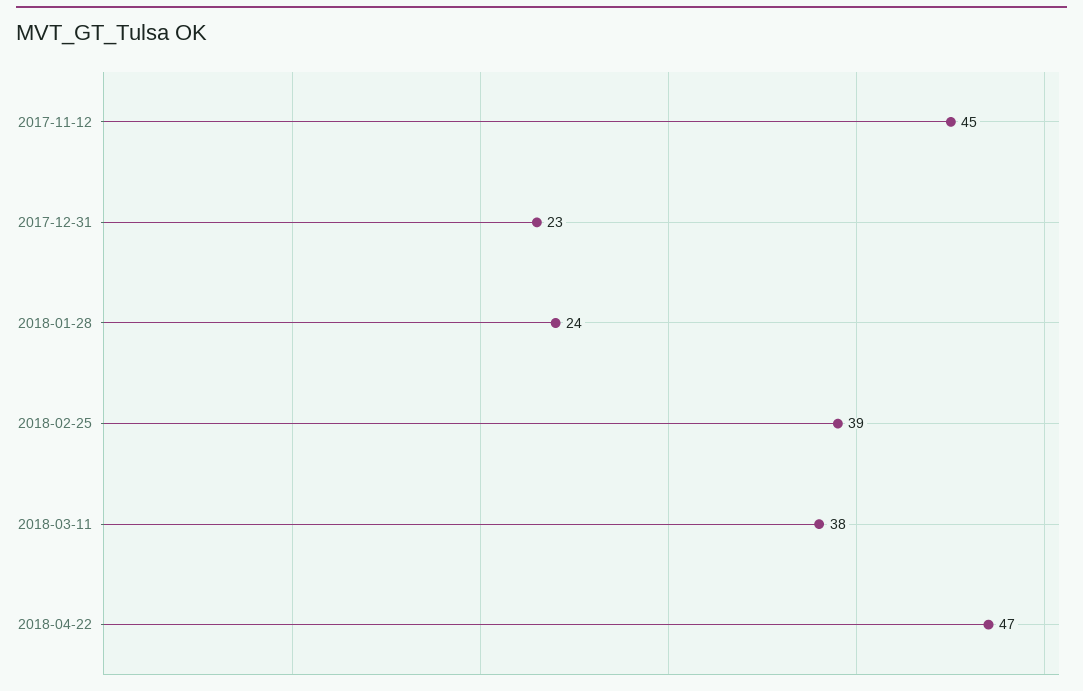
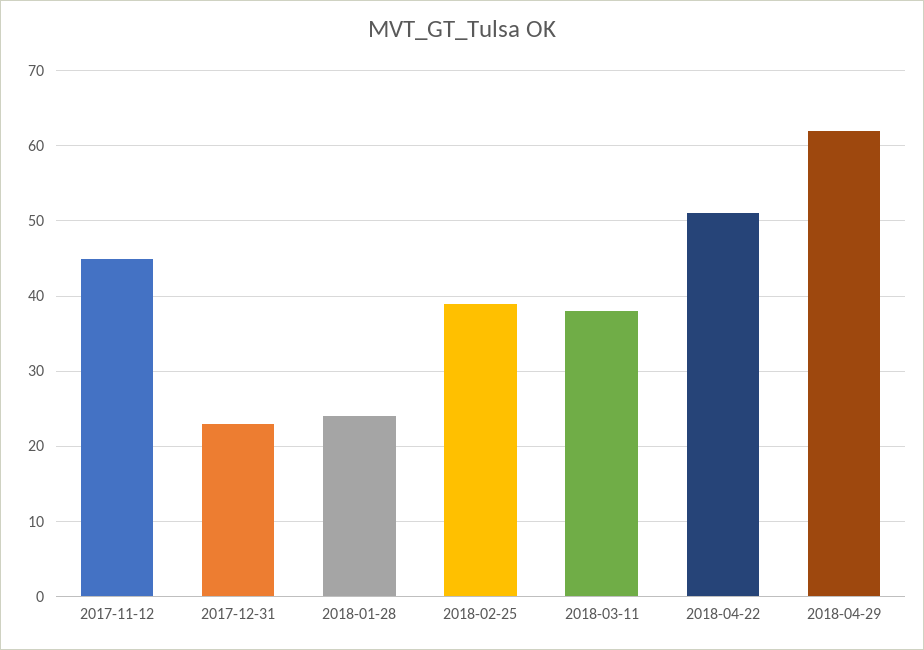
2018-04-22: 47 -> 51
2018-04-29: none -> 62

